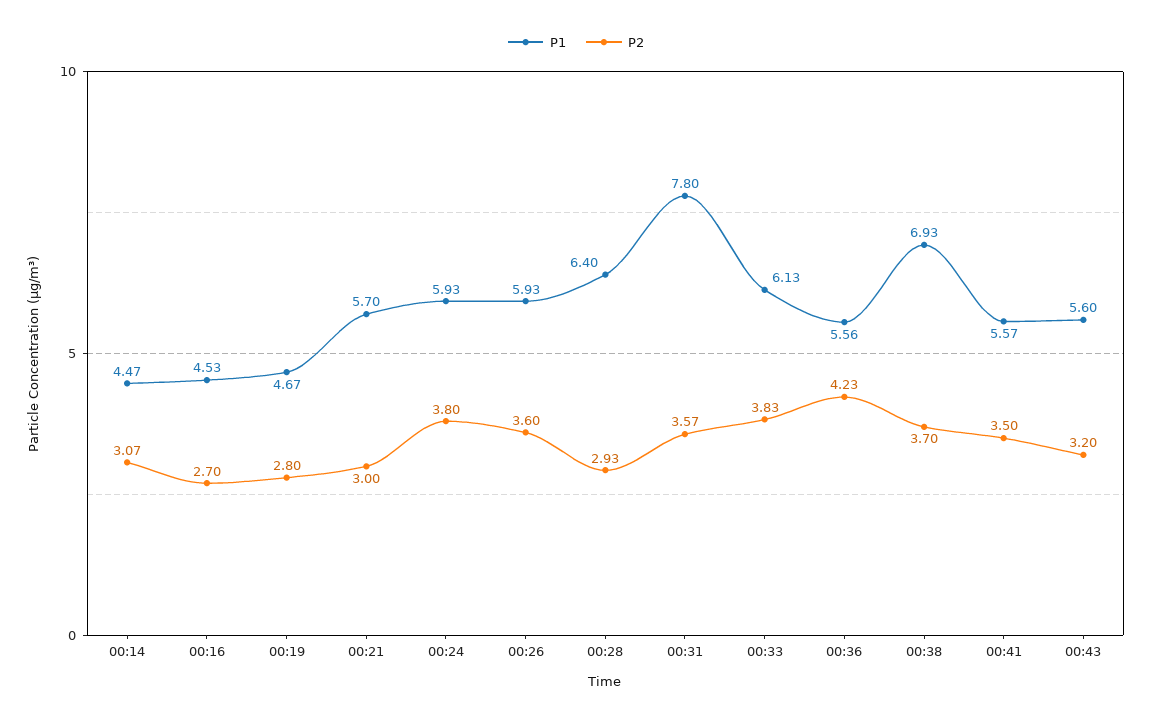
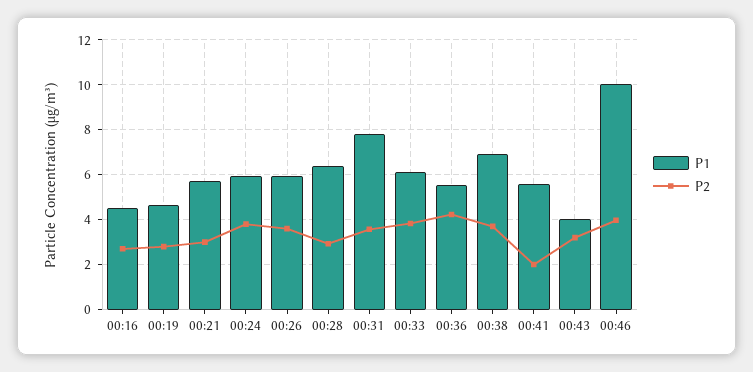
P1, 00:14: 4.47 -> none
P2, 00:14: 3.07 -> none
P2, 00:41: 3.5 -> 2
P1, 00:43: 5.6 -> 4
P1, 00:46: none -> 10
P2, 00:46: none -> 4

